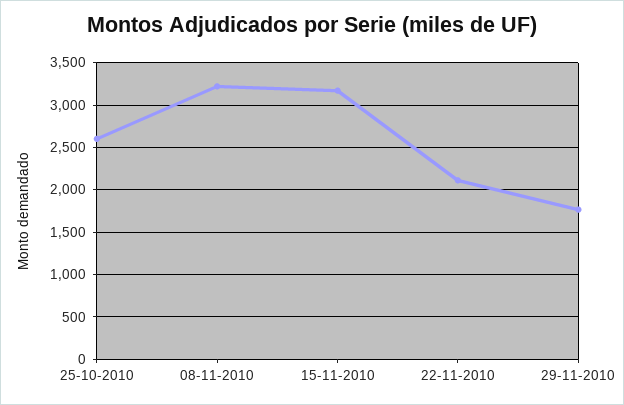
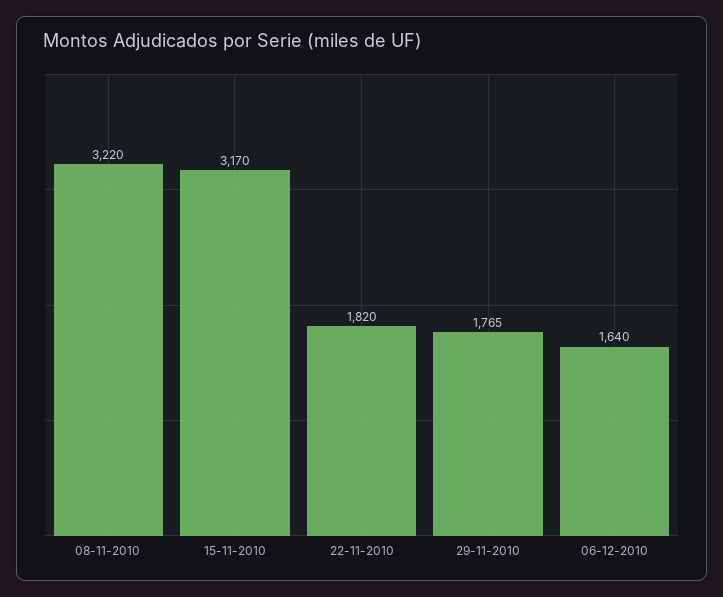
25-10-2010: 2600 -> none
22-11-2010: 2100 -> 1820
06-12-2010: none -> 1640

